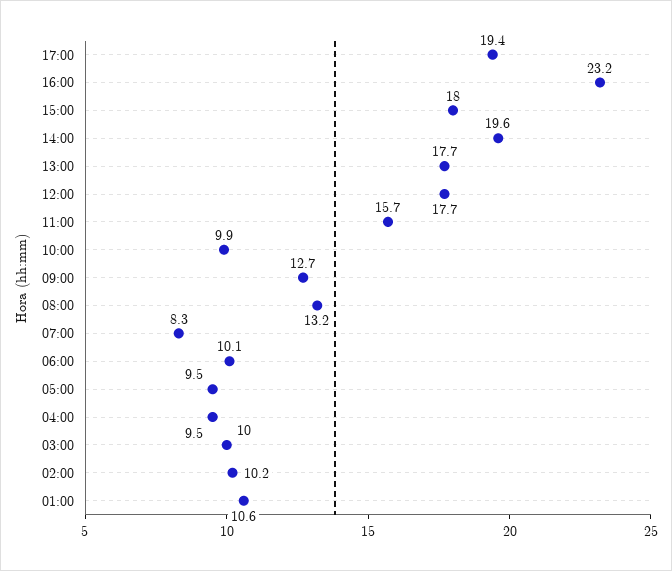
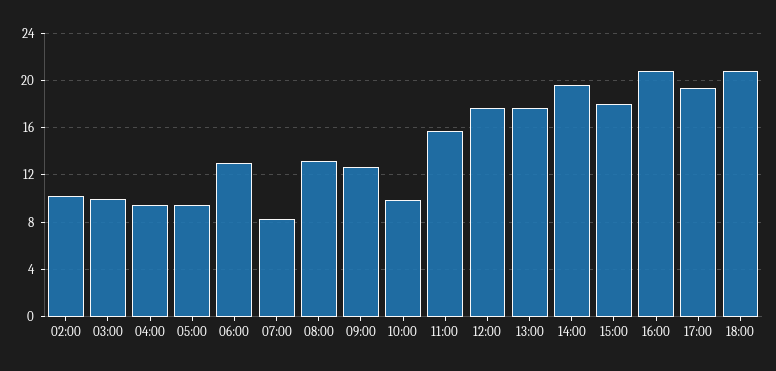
16:00: 23.2 -> 21
06:00: 10.1 -> 13
01:00: 10.6 -> none
18:00: none -> 21

